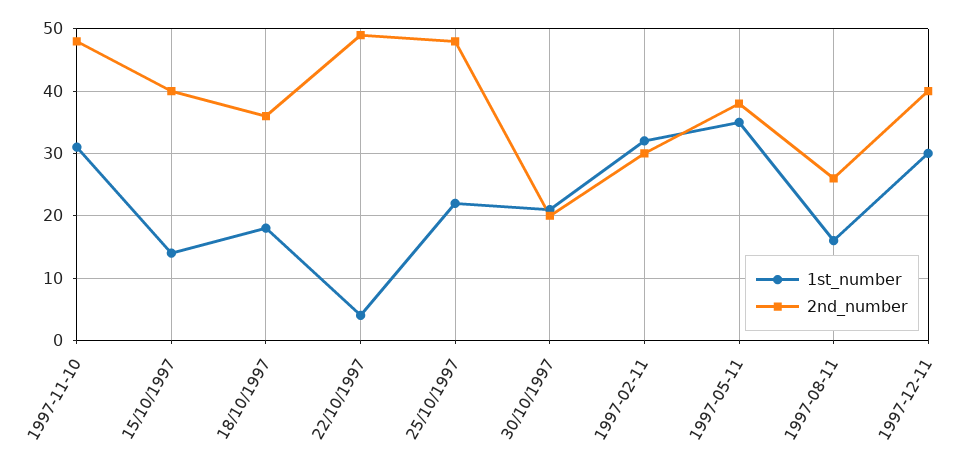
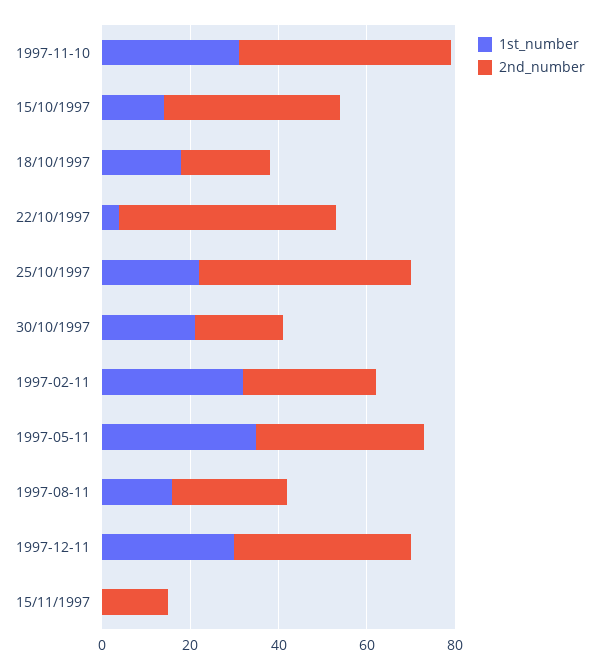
2nd_number, 18/10/1997: 36 -> 20
1st_number, 15/11/1997: none -> 0
2nd_number, 15/11/1997: none -> 15

